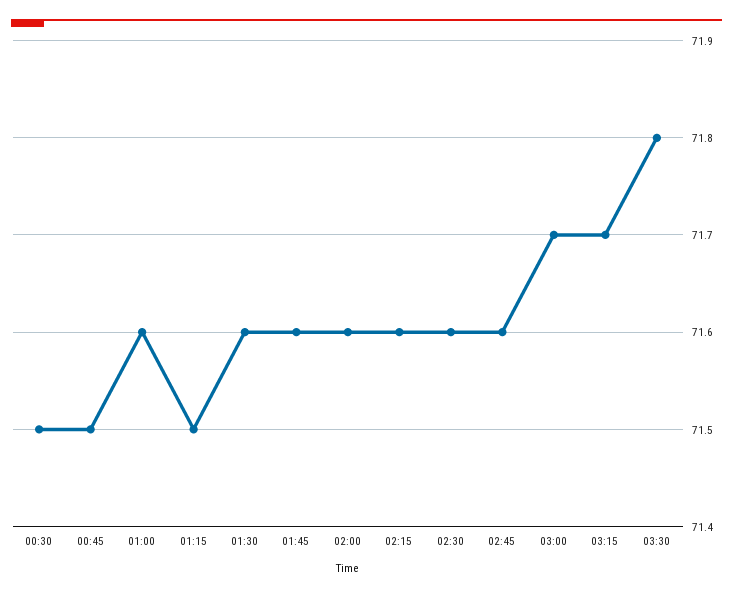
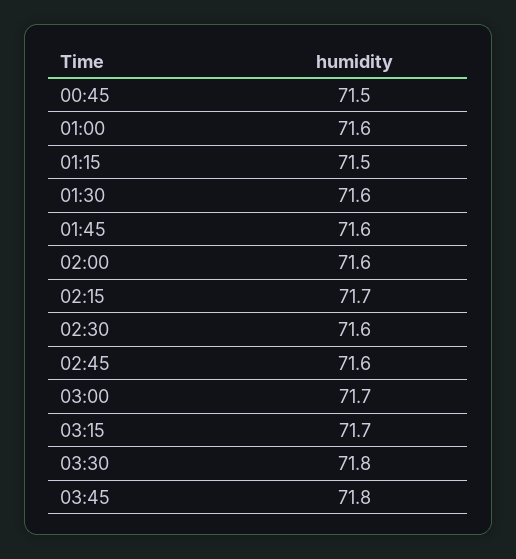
00:30: 71.5 -> none
02:15: 71.6 -> 71.7
03:45: none -> 71.8

